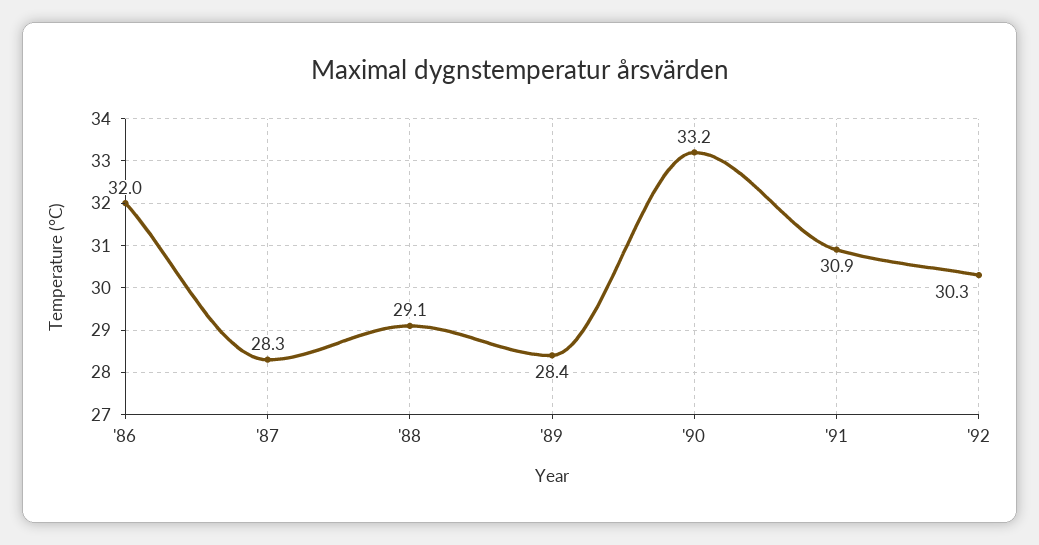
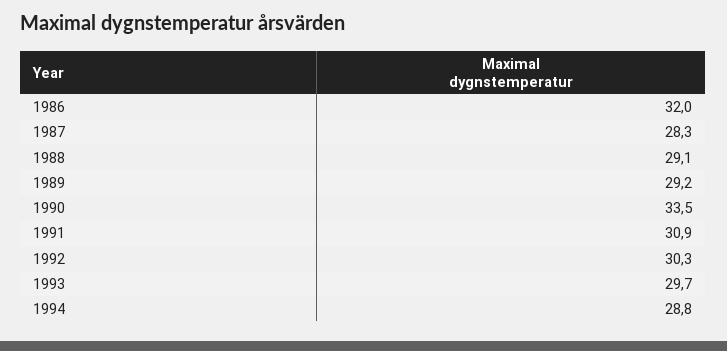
'89: 28.4 -> 29.2
'90: 33.2 -> 33.5
1993: none -> 29.7
1994: none -> 28.8

